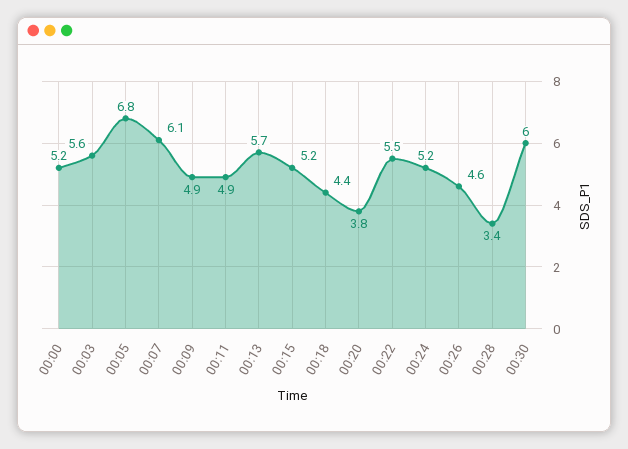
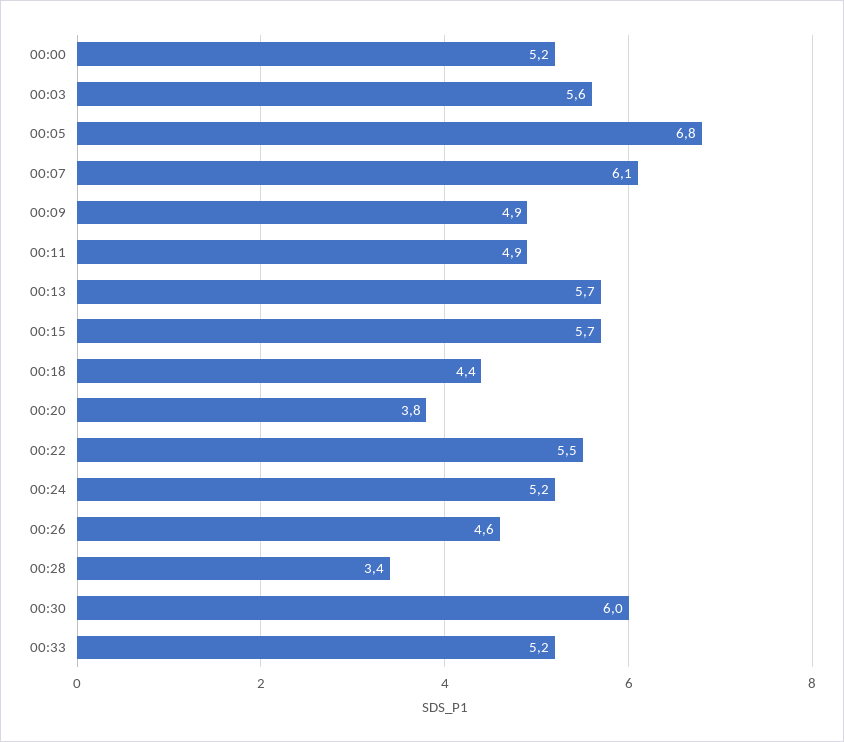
00:15: 5.2 -> 5.7
00:33: none -> 5.2

